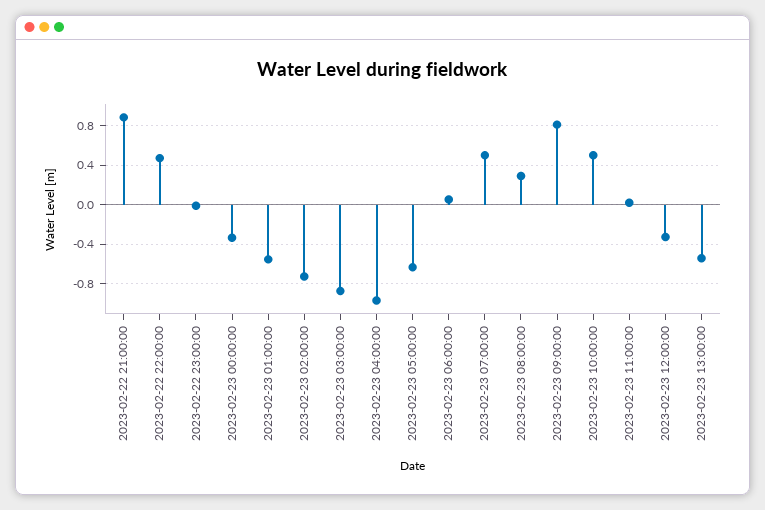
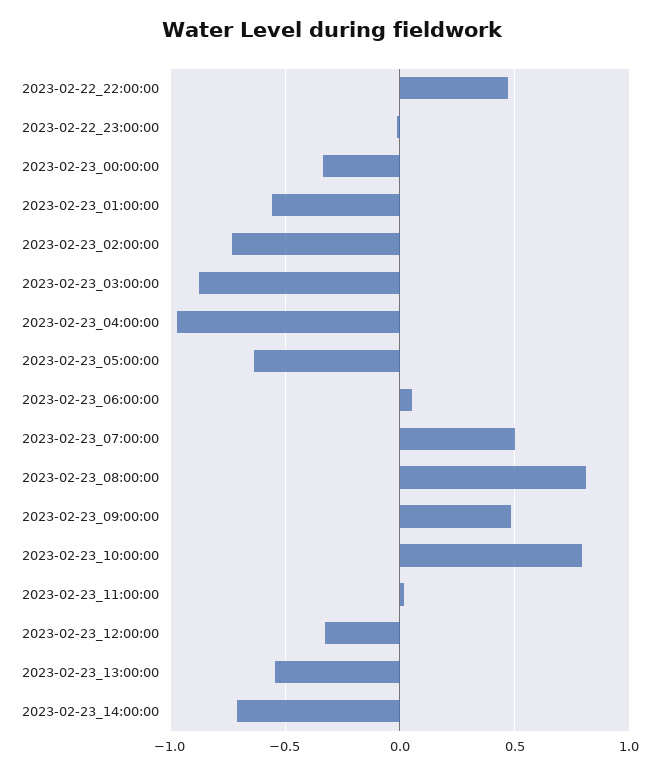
2023-02-22 21:00:00: 0.9 -> none
2023-02-23 08:00:00: 0.3 -> 0.8
2023-02-23 09:00:00: 0.8 -> 0.5
2023-02-23 10:00:00: 0.5 -> 0.8
2023-02-23_14:00:00: none -> -0.7

